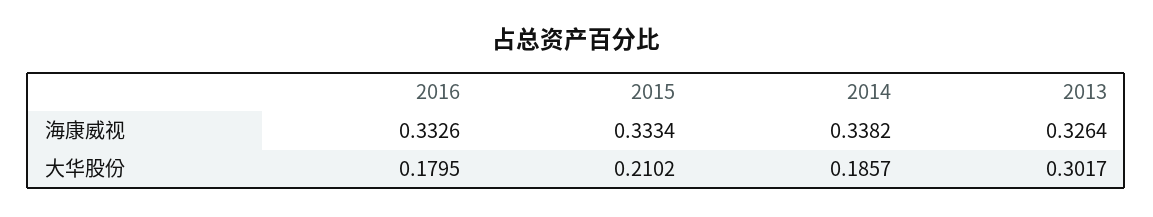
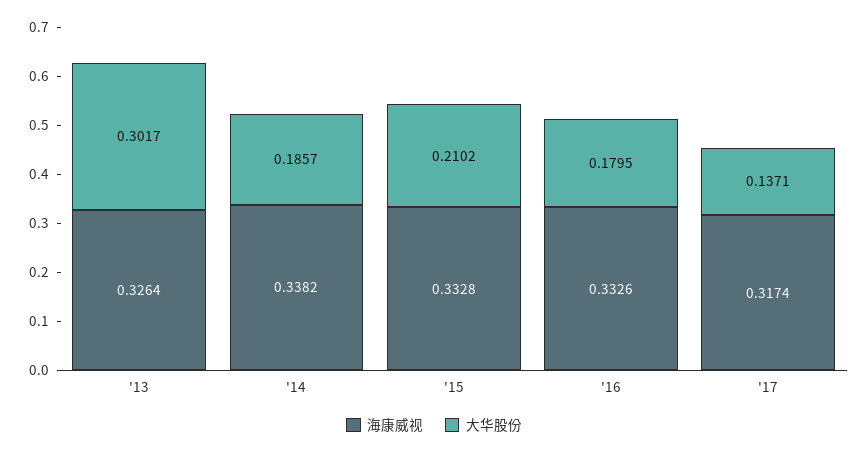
海康威视, 2015: 0.3334 -> 0.3328
海康威视, '17: none -> 0.3174
大华股份, '17: none -> 0.1371

